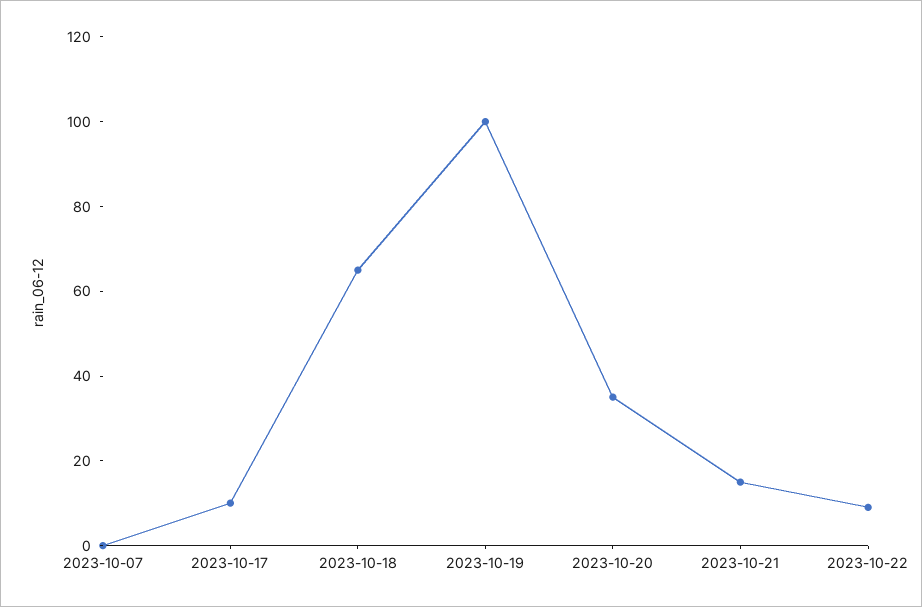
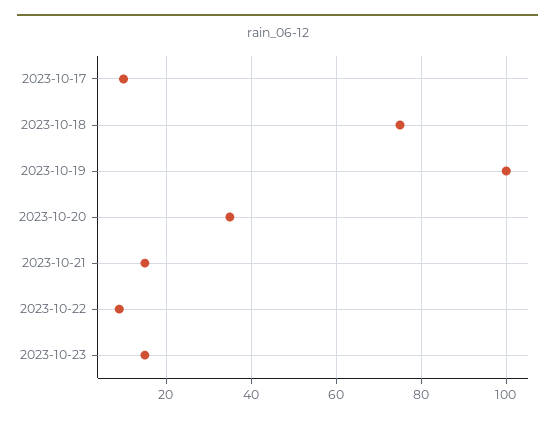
2023-10-07: 0 -> none
2023-10-18: 65 -> 75
2023-10-23: none -> 15

